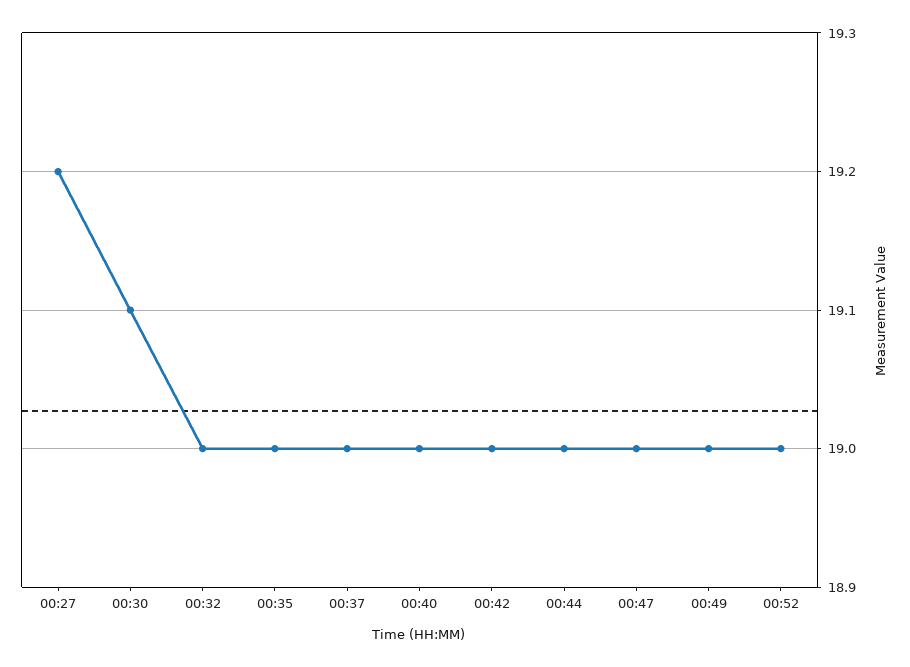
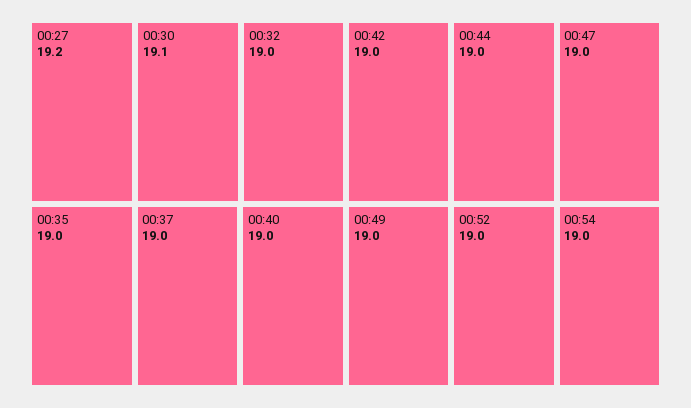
00:54: none -> 19

